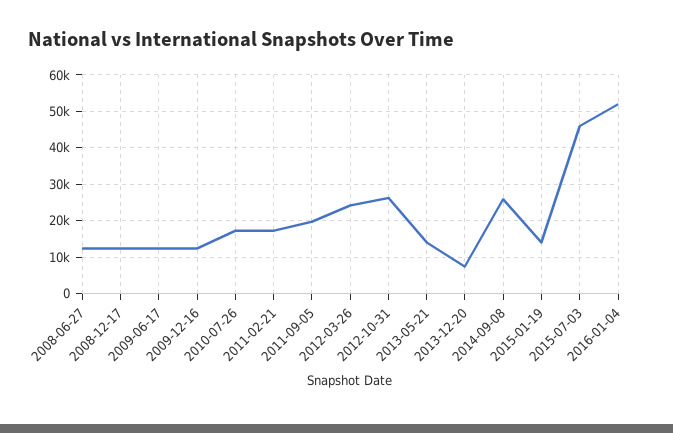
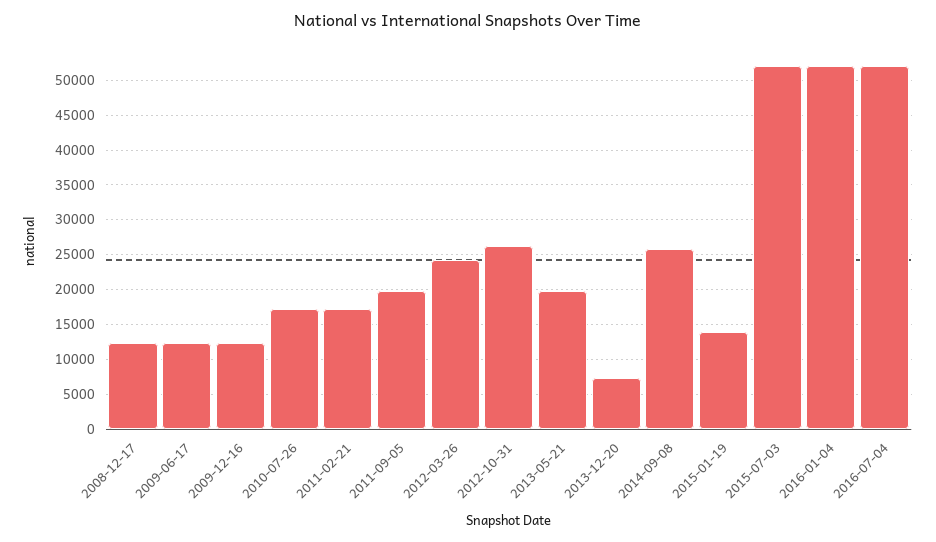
2008-06-27: 12000 -> none
2013-05-21: 14000 -> 20000
2015-07-03: 46000 -> 52000
2016-07-04: none -> 52000

